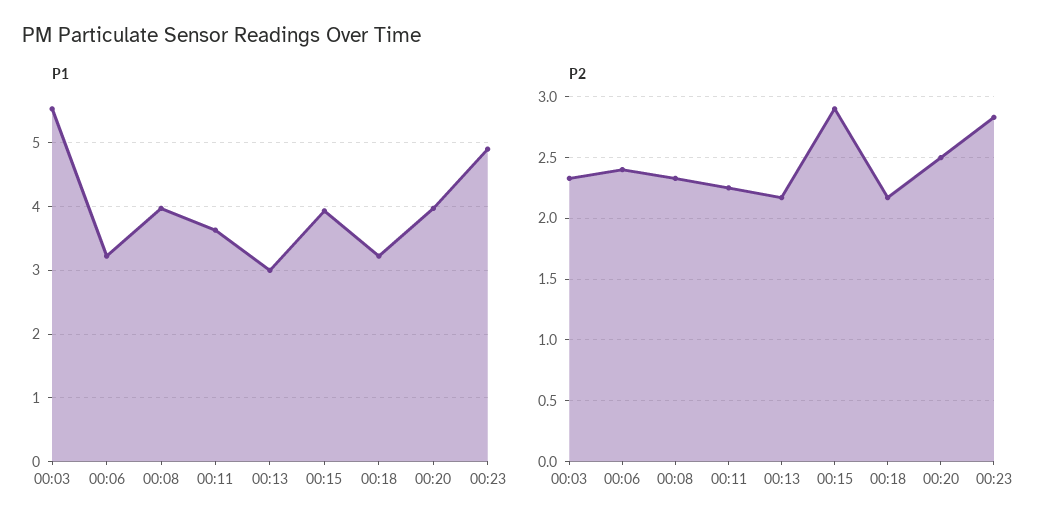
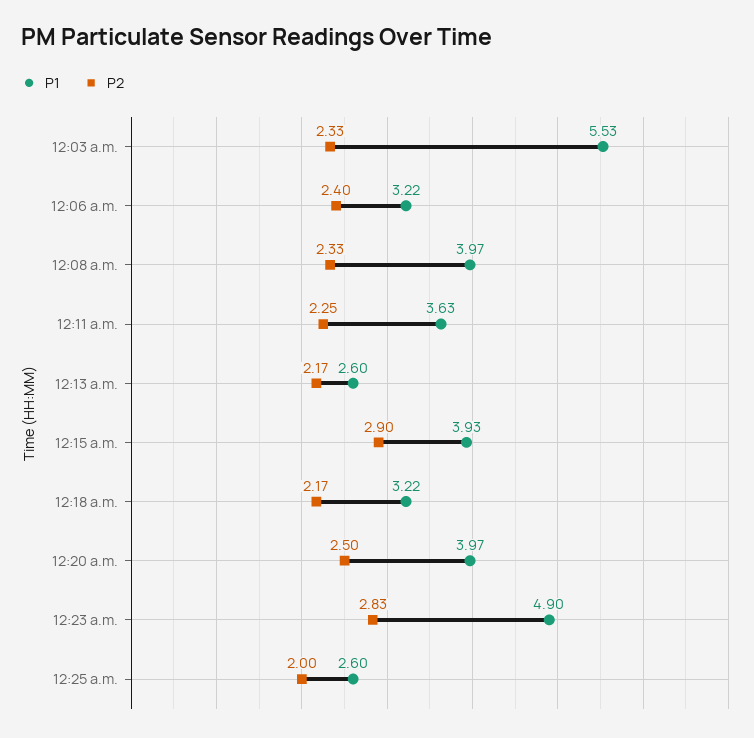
P1, 00:13: 3 -> 2.6
P1, 12:25 a.m.: none -> 2.6
P2, 12:25 a.m.: none -> 2

